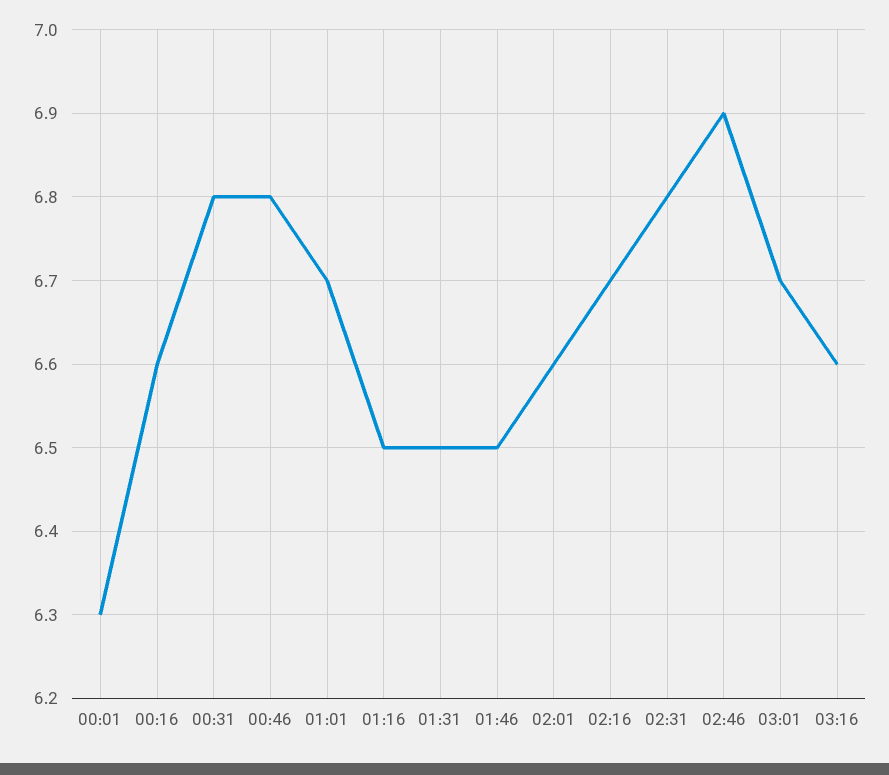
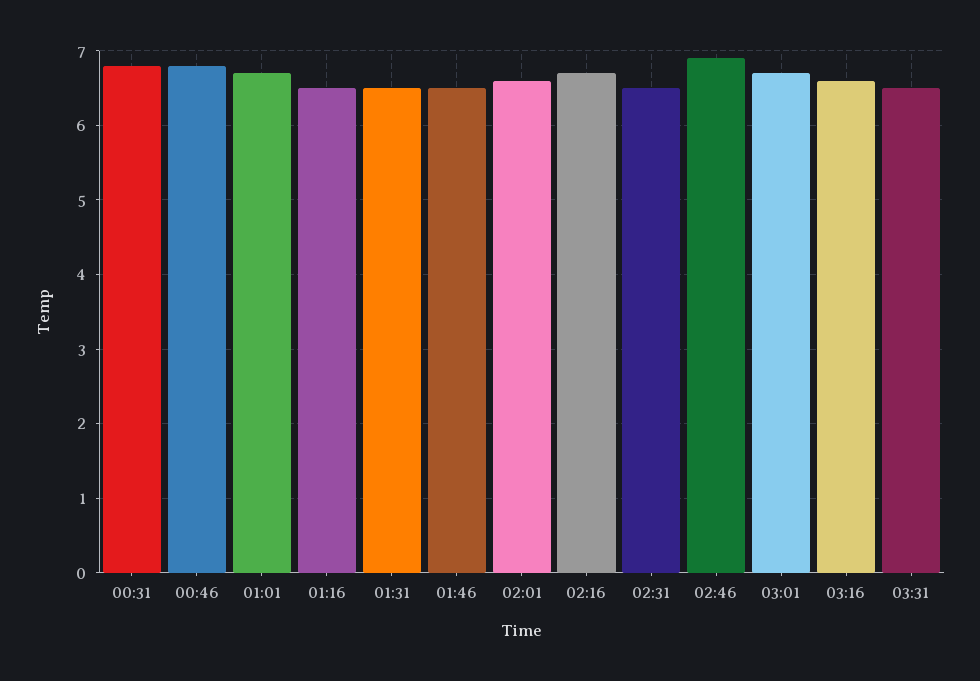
00:01: 6.3 -> none
00:16: 6.6 -> none
02:31: 6.8 -> 6.5
03:31: none -> 6.5

